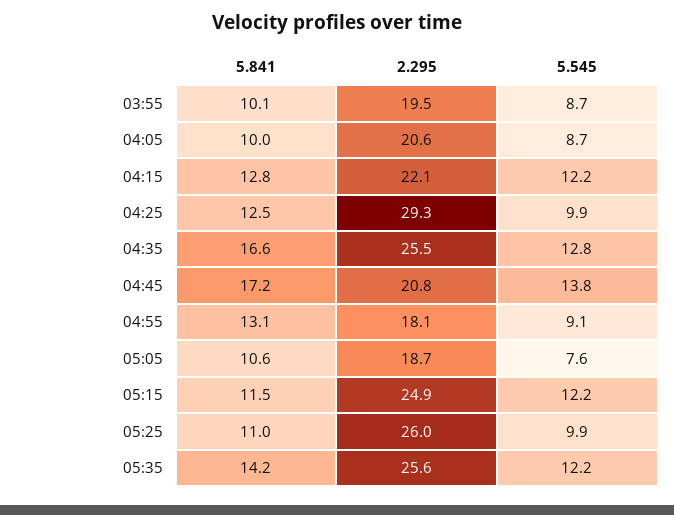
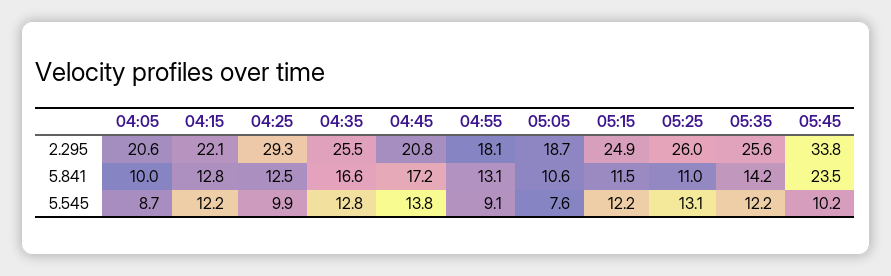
5.841, 03:55: 10.1 -> none
2.295, 03:55: 19.5 -> none
5.545, 03:55: 8.7 -> none
5.545, 05:25: 9.9 -> 13.1
2.295, 05:45: none -> 33.8
5.841, 05:45: none -> 23.5
5.545, 05:45: none -> 10.2

